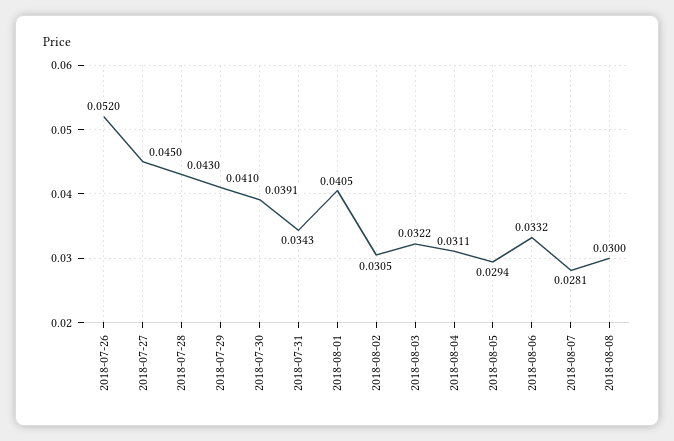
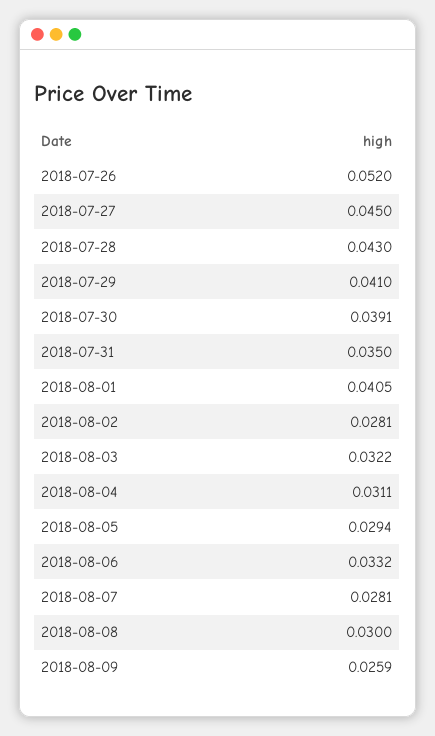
2018-07-31: 0.0343 -> 0.035
2018-08-02: 0.0305 -> 0.0281
2018-08-09: none -> 0.0259

